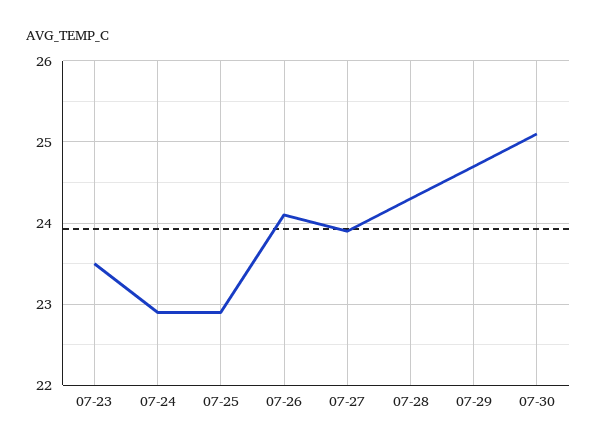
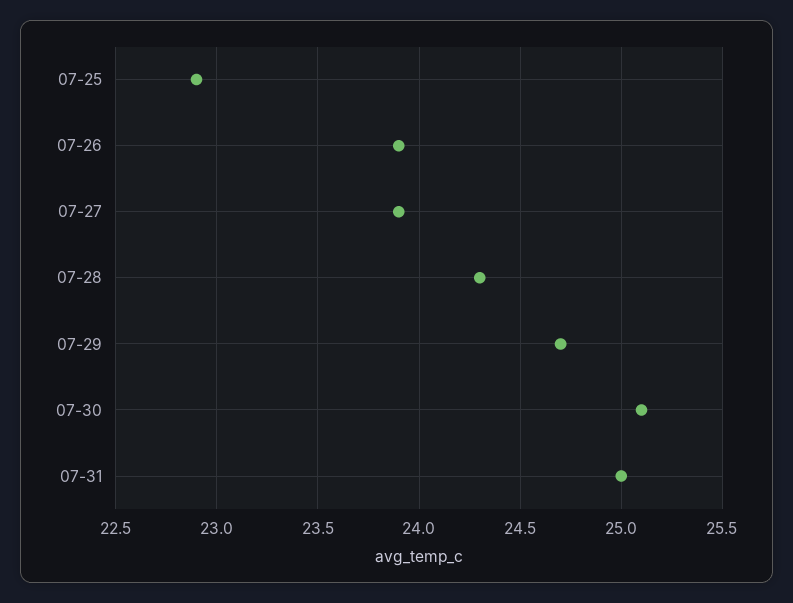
07-23: 23.5 -> none
07-24: 22.9 -> none
07-26: 24.1 -> 23.9
07-31: none -> 25

